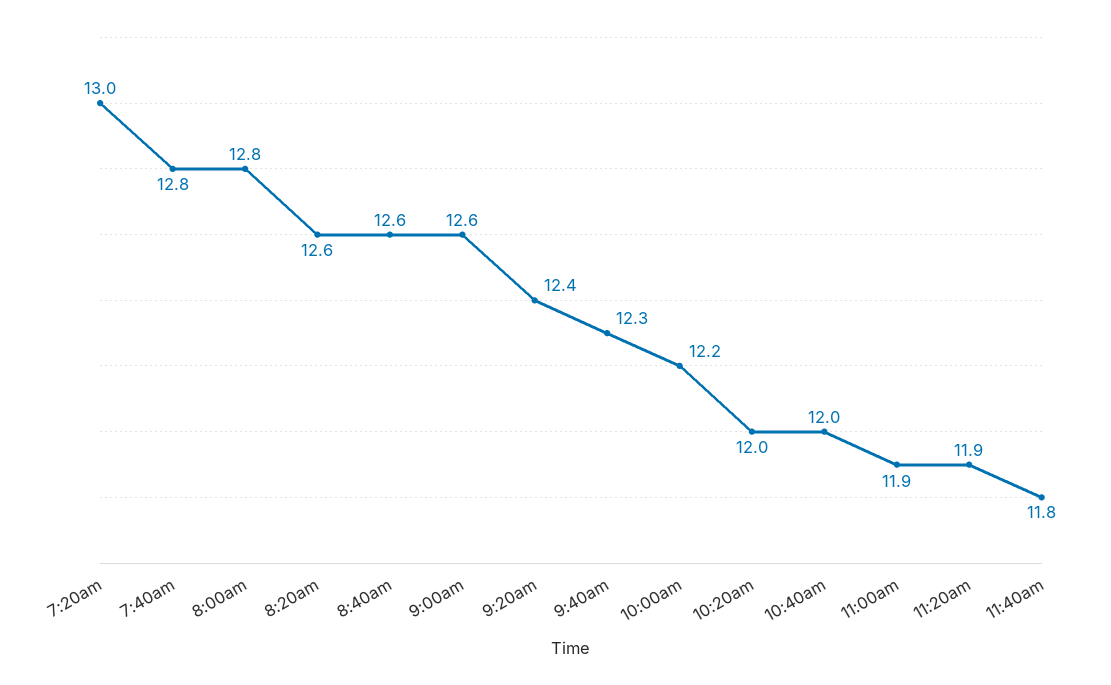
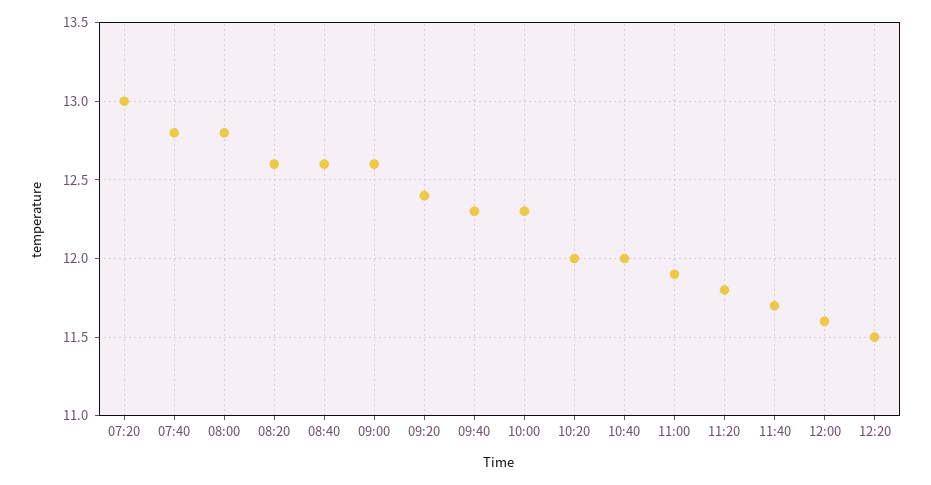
10:00am: 12.2 -> 12.3
11:20am: 11.9 -> 11.8
11:40am: 11.8 -> 11.7
12:00: none -> 11.6
12:20: none -> 11.5

